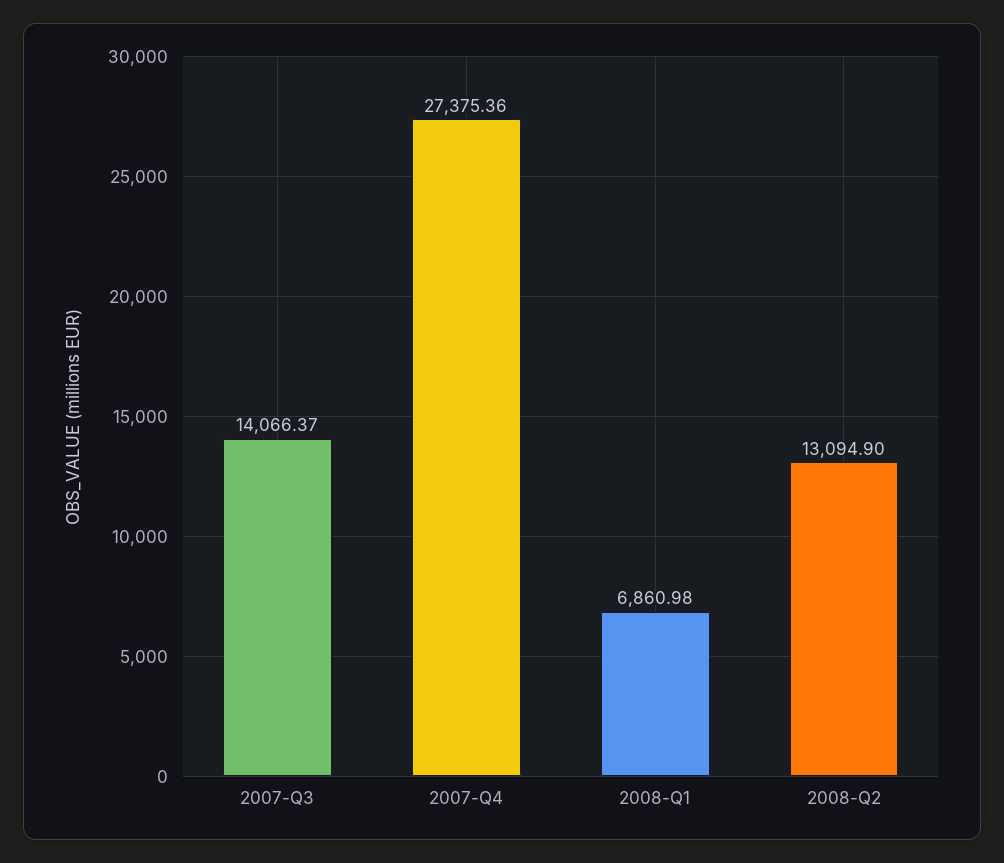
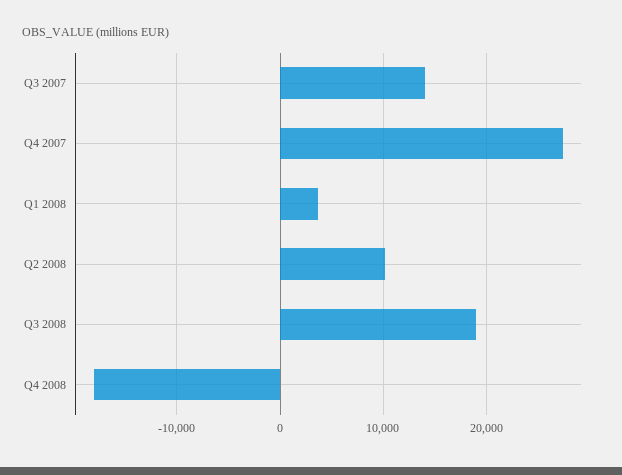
2008-Q1: 6860.98 -> 4000
2008-Q2: 13094.9 -> 10000
Q3 2008: none -> 19000
Q4 2008: none -> -18000

